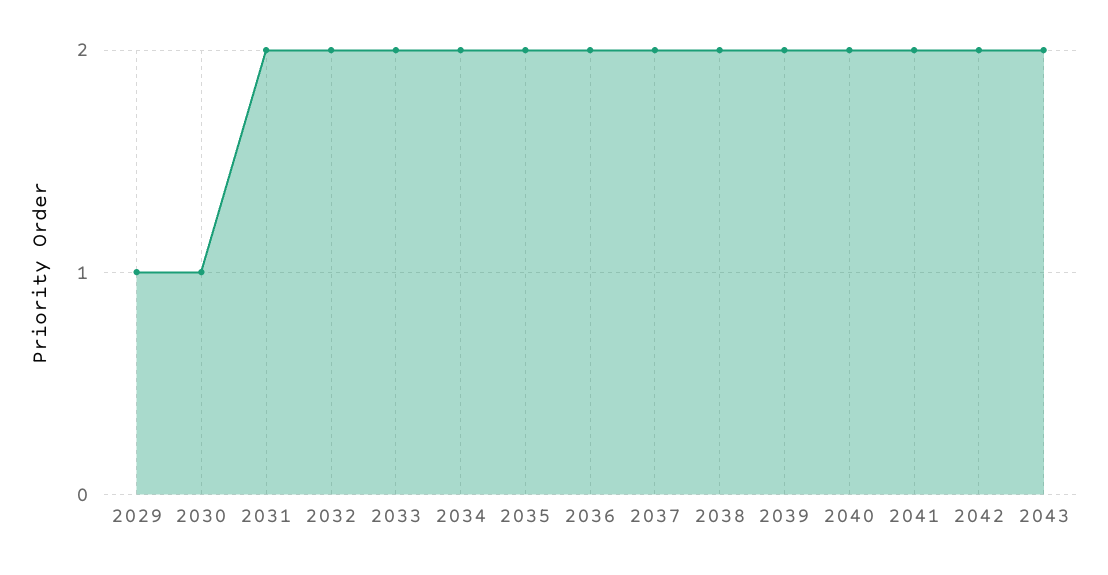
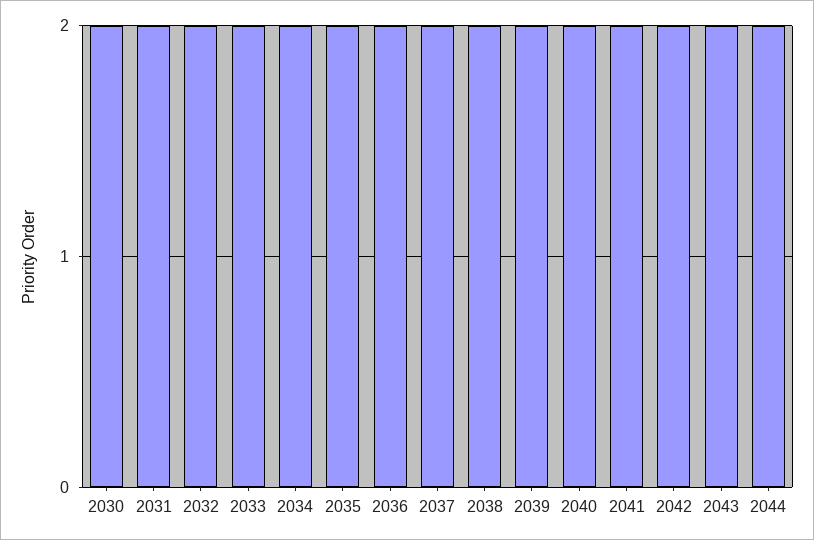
2029: 1 -> none
2030: 1 -> 2
2044: none -> 2

